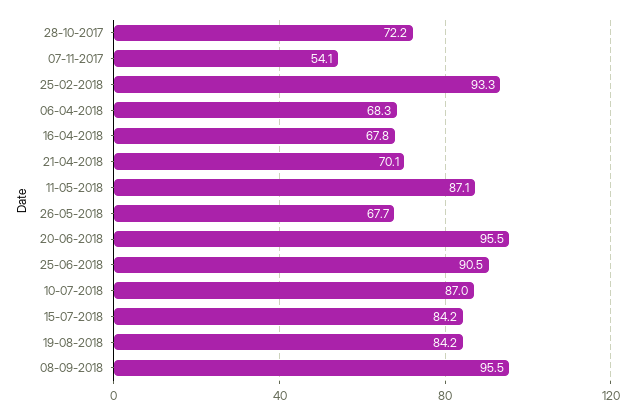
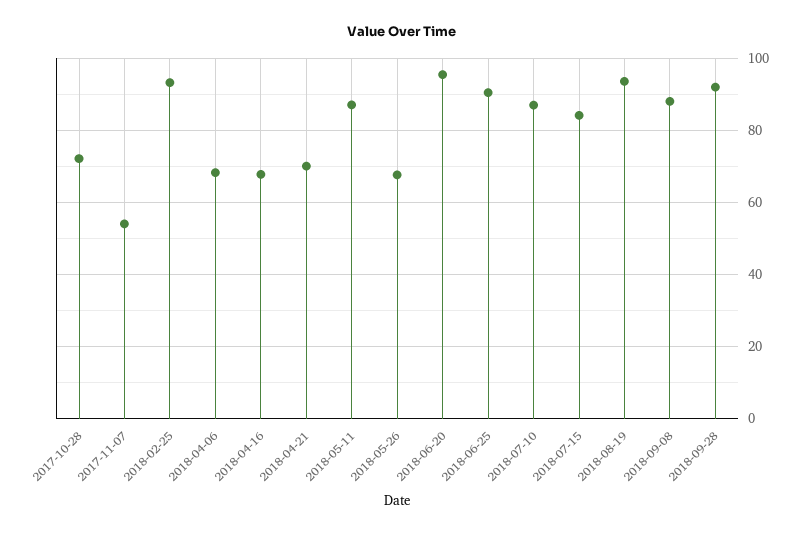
19-08-2018: 84.2 -> 94
08-09-2018: 95.5 -> 88
2018-09-28: none -> 92

